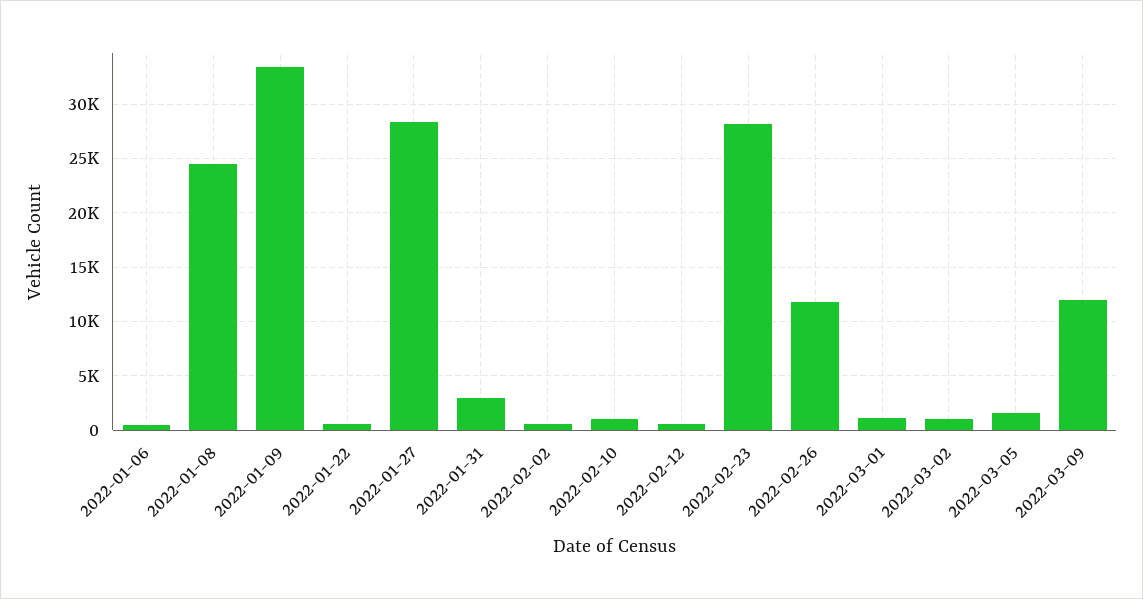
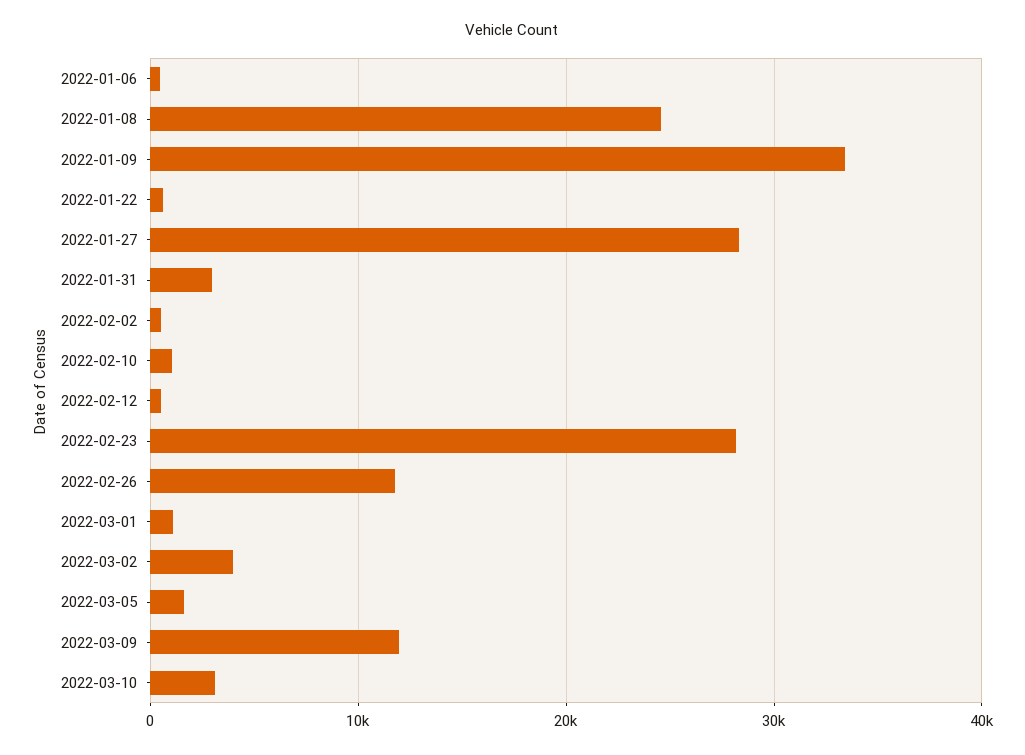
2022-03-02: 1000 -> 4000
2022-03-10: none -> 3000

